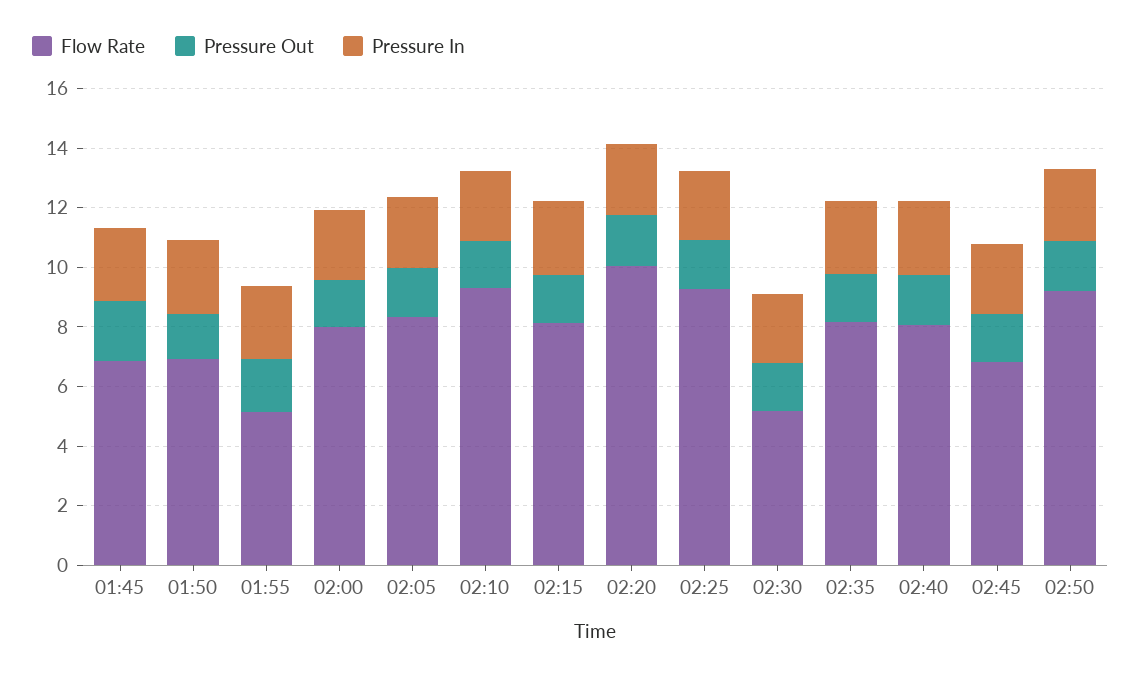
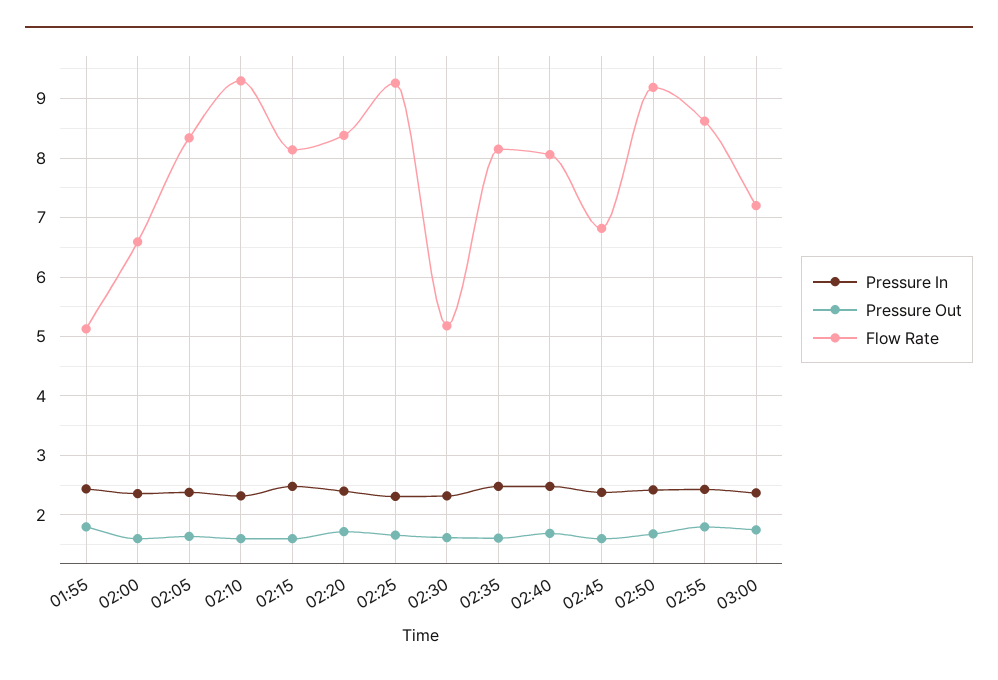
Flow Rate, 01:45: 7 -> none
Pressure Out, 01:45: 2 -> none
Pressure In, 01:45: 2.5 -> none
Flow Rate, 01:50: 7 -> none
Pressure Out, 01:50: 1.5 -> none
Pressure In, 01:50: 2.5 -> none
Flow Rate, 02:00: 8 -> 6.6
Flow Rate, 02:20: 10 -> 8.4
Pressure In, 02:55: none -> 2.4
Pressure Out, 02:55: none -> 1.8
Flow Rate, 02:55: none -> 8.6
Pressure In, 03:00: none -> 2.4
Pressure Out, 03:00: none -> 1.8
Flow Rate, 03:00: none -> 7.2

